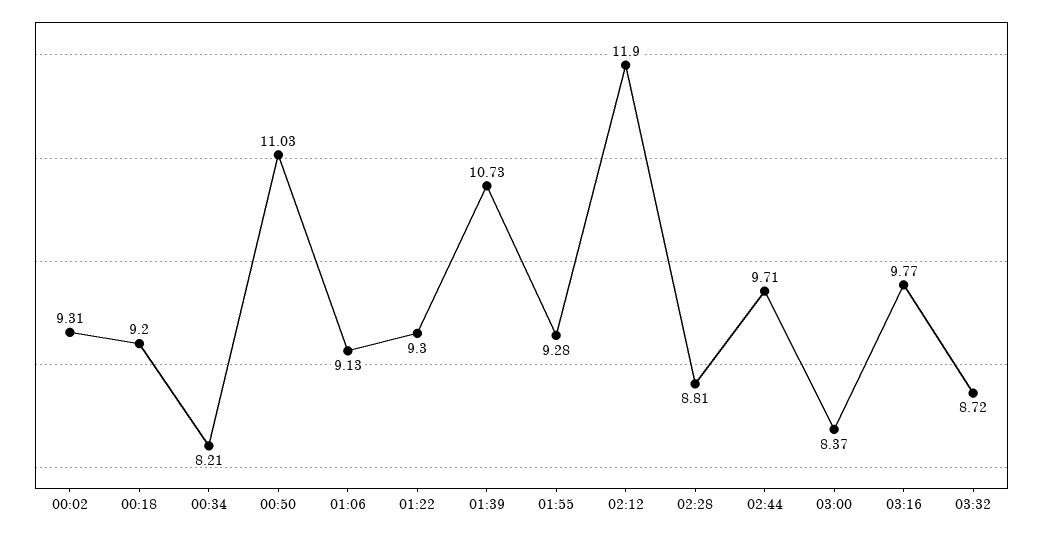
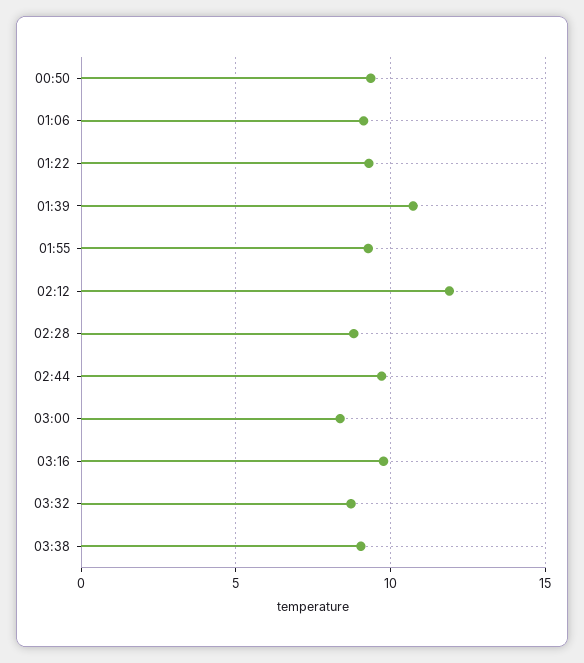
00:02: 9.31 -> none
00:18: 9.2 -> none
00:34: 8.21 -> none
00:50: 11.03 -> 9.5
03:38: none -> 9

